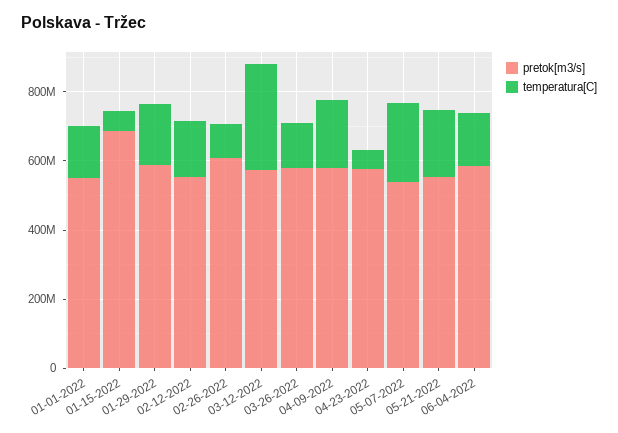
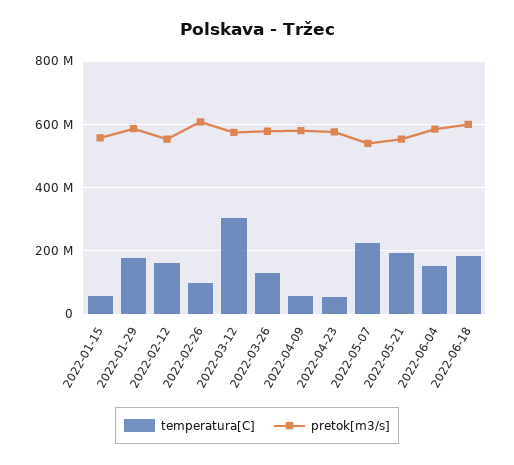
pretok[m3/s], 01-01-2022: 550000000 -> none
temperatura[C], 01-01-2022: 150000000 -> none
pretok[m3/s], 01-15-2022: 700000000 -> 560000000
temperatura[C], 04-09-2022: 200000000 -> 60000000
temperatura[C], 2022-06-18: none -> 180000000
pretok[m3/s], 2022-06-18: none -> 600000000

